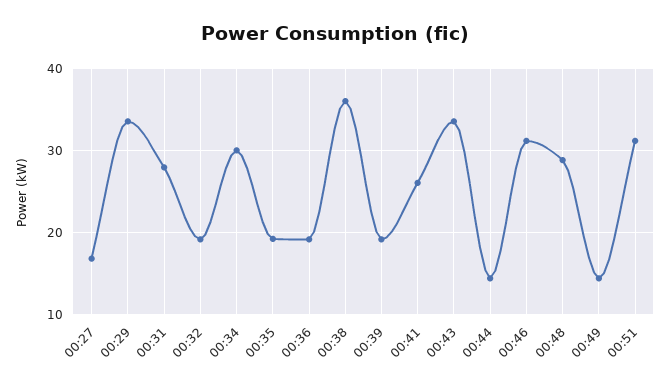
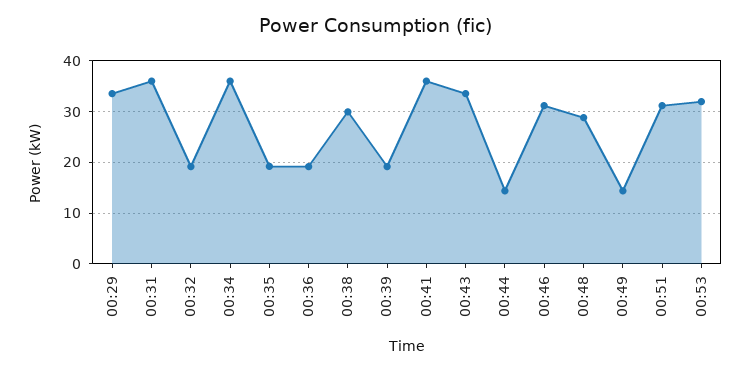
00:27: 17 -> none
00:31: 28 -> 36
00:34: 30 -> 36
00:38: 36 -> 30
00:41: 26 -> 36
00:53: none -> 32

